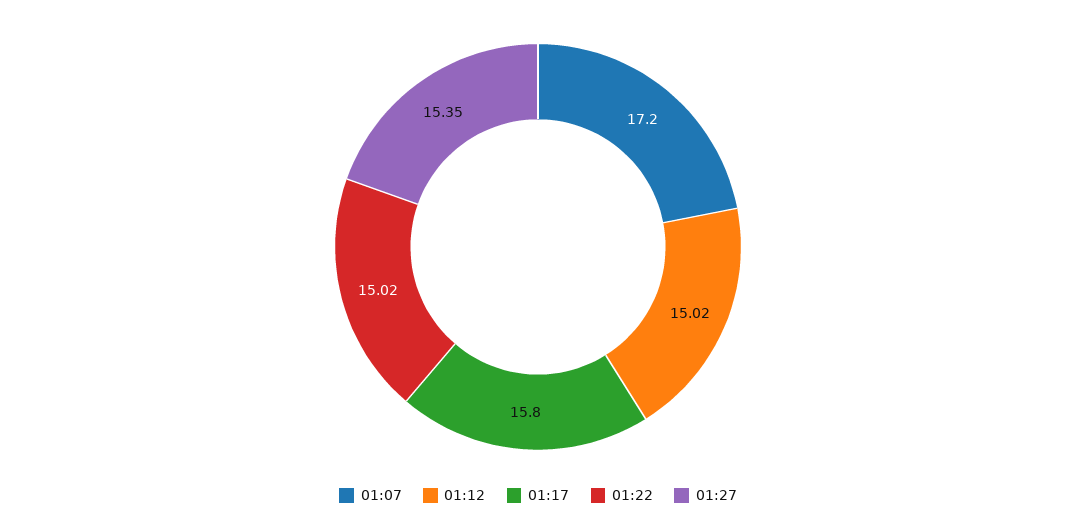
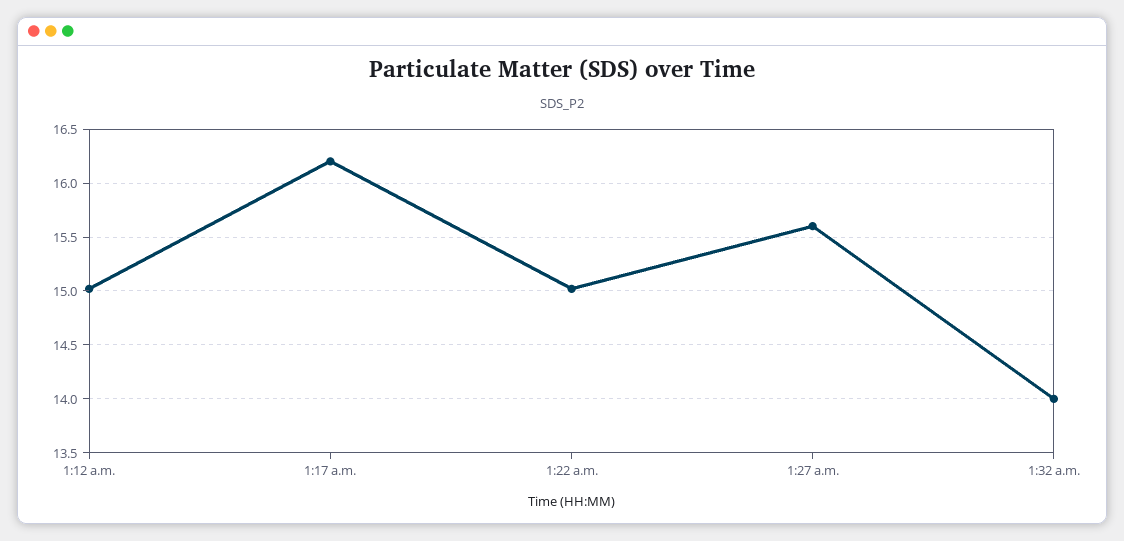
01:07: 17.2 -> none
01:17: 15.8 -> 16.2
01:27: 15.35 -> 15.6
1:32 a.m.: none -> 14

